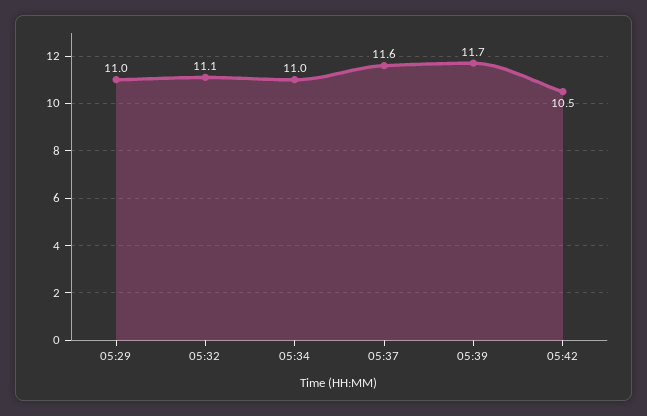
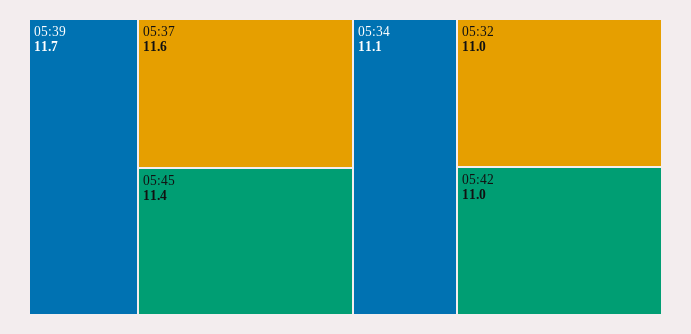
05:29: 11 -> none
05:32: 11.1 -> 11
05:34: 11 -> 11.1
05:42: 10.5 -> 11
05:45: none -> 11.4

